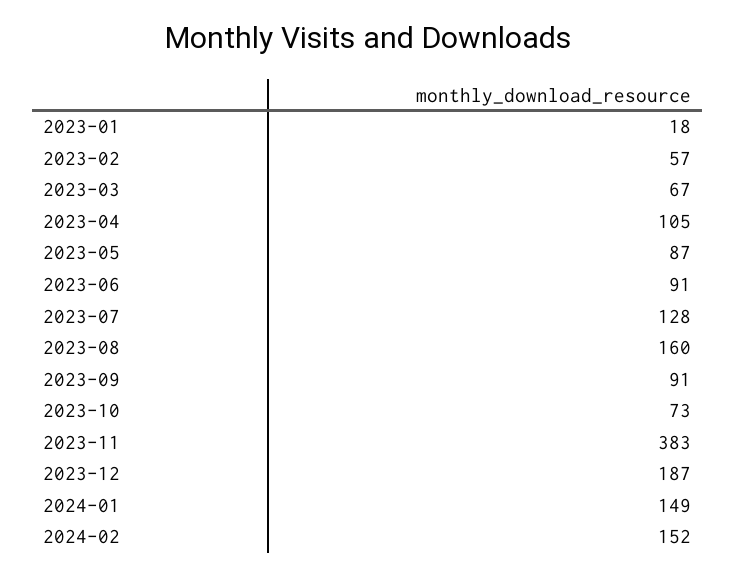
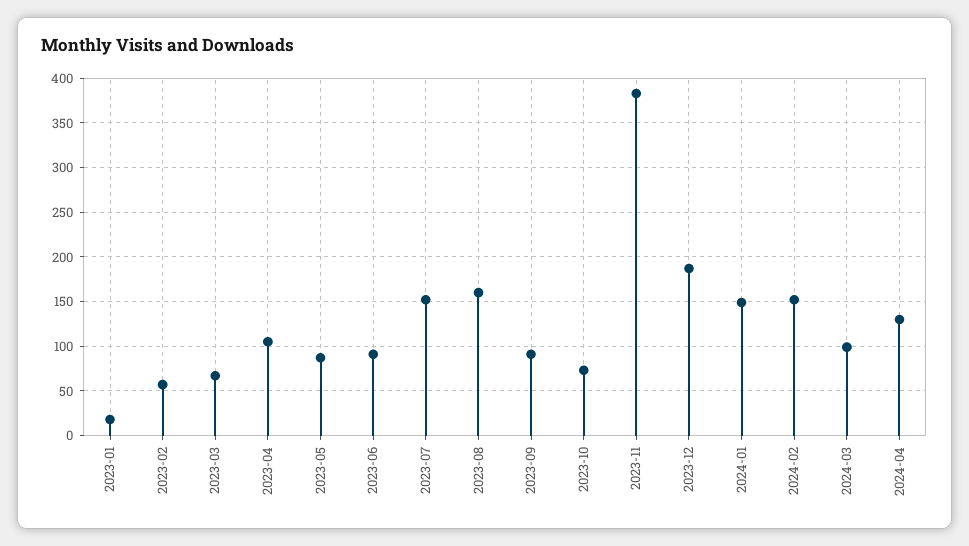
2023-07: 128 -> 150
2024-03: none -> 100
2024-04: none -> 130

